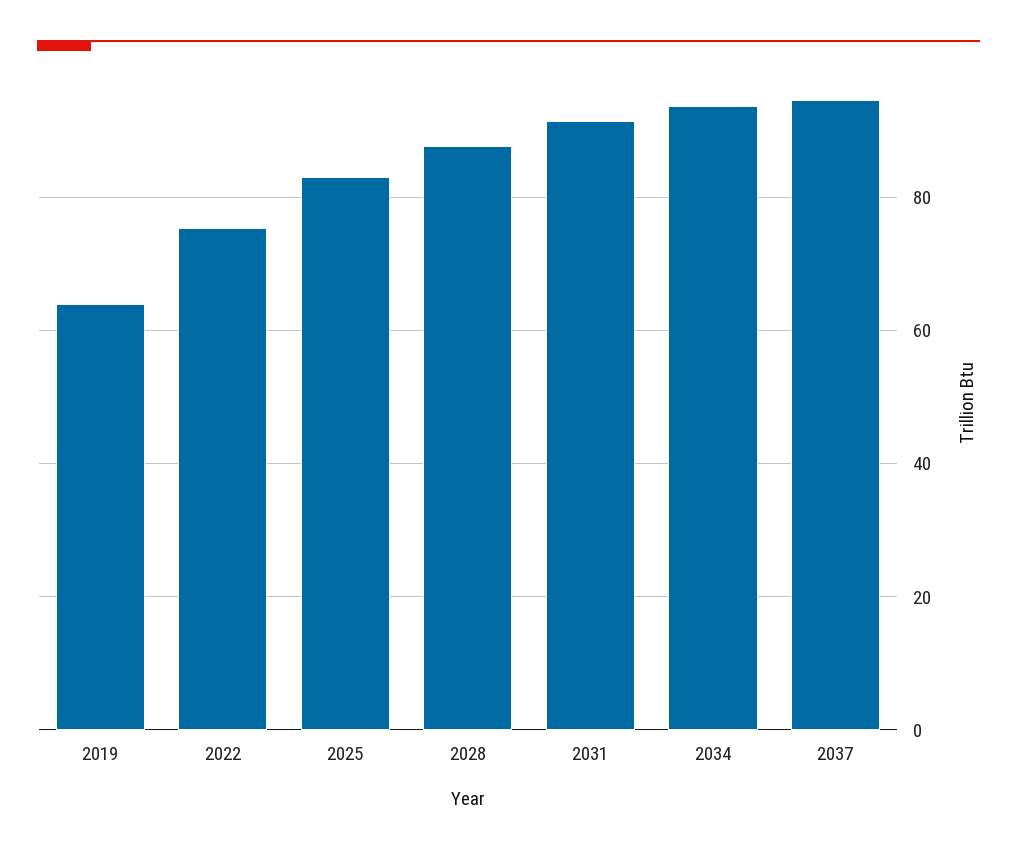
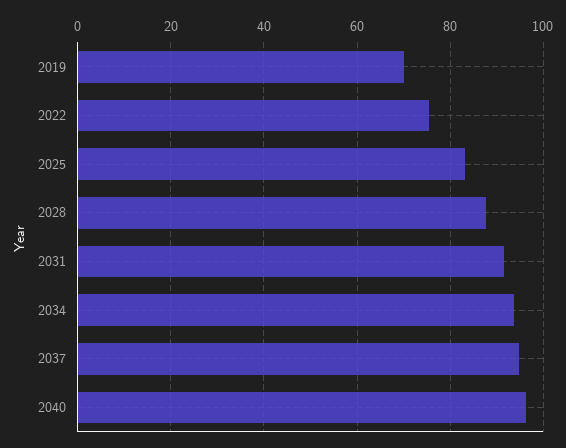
2019: 64 -> 70
2040: none -> 96

